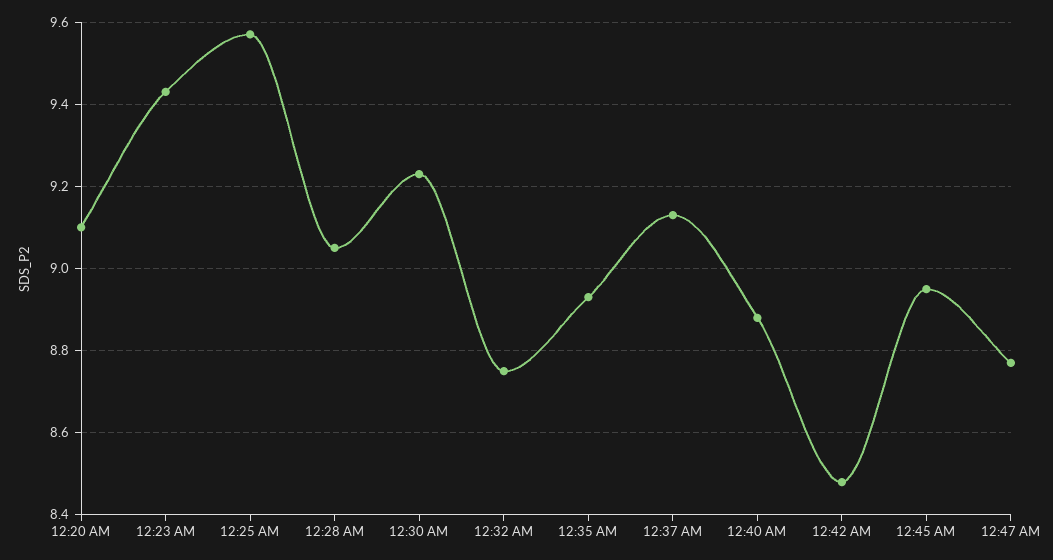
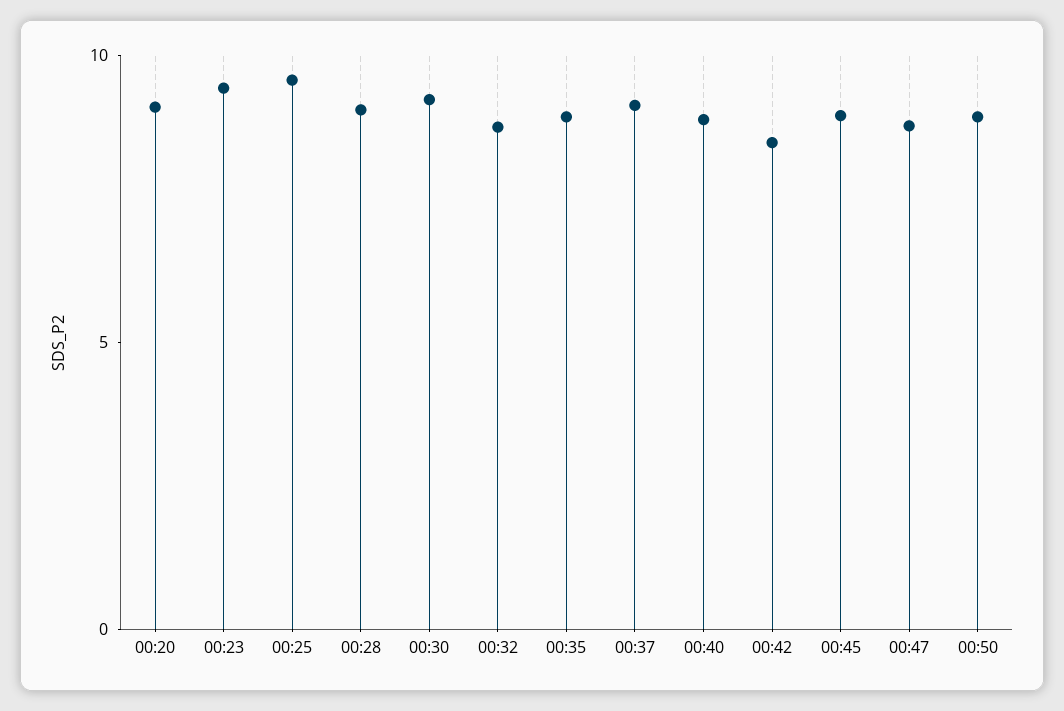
00:50: none -> 9

